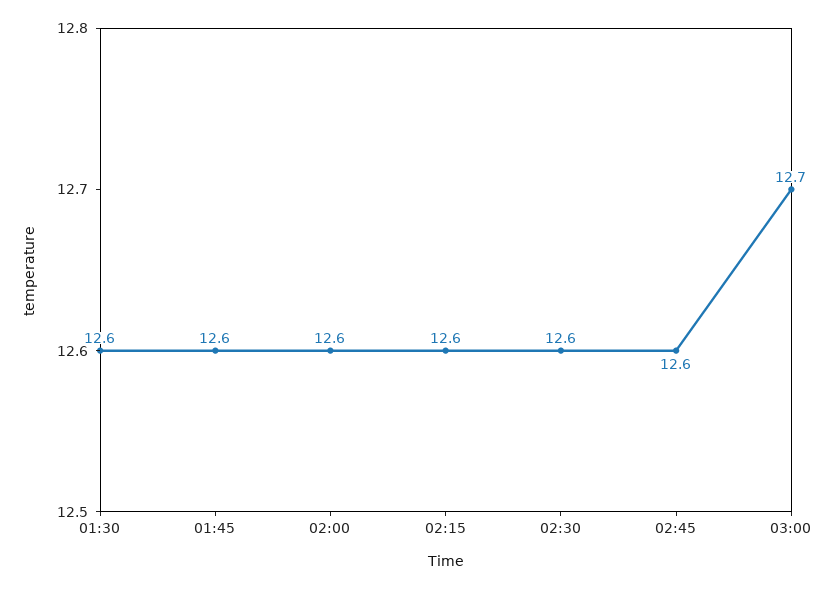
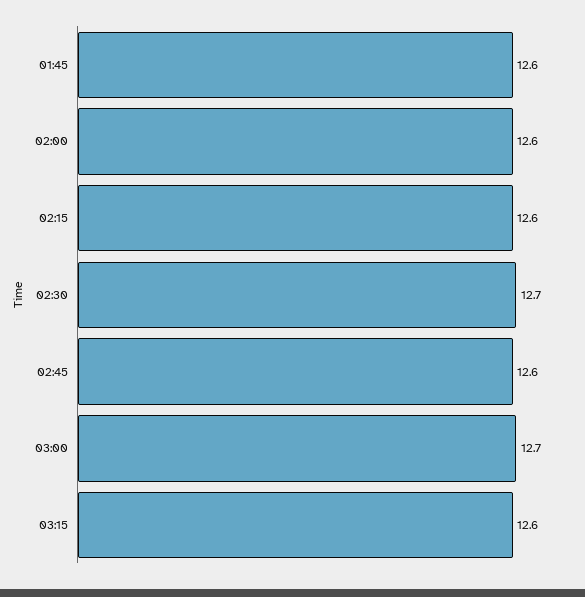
01:30: 12.6 -> none
02:30: 12.6 -> 12.7
03:15: none -> 12.6

